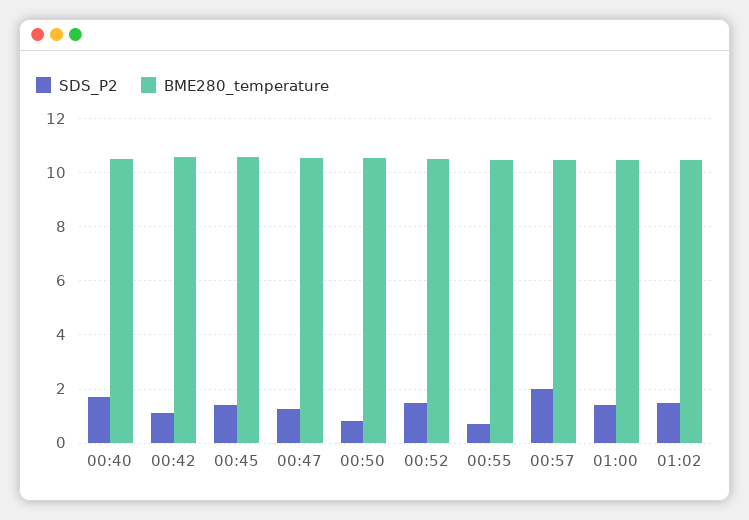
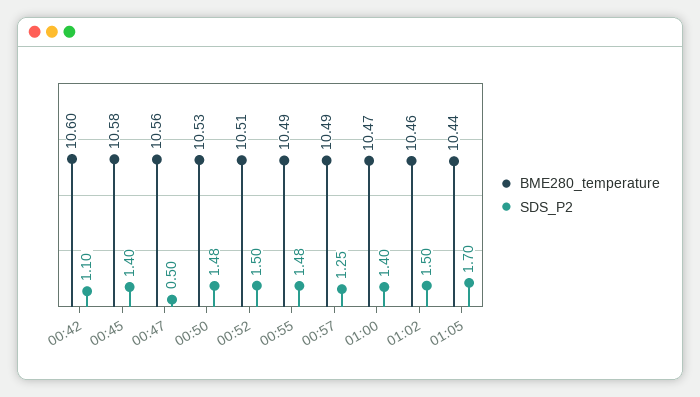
SDS_P2, 00:40: 1.75 -> none
BME280_temperature, 00:40: 10.5 -> none
SDS_P2, 00:47: 1.25 -> 0.5
SDS_P2, 00:50: 0.75 -> 1.48
SDS_P2, 00:55: 0.75 -> 1.48
SDS_P2, 00:57: 2 -> 1.25
BME280_temperature, 01:05: none -> 10.44
SDS_P2, 01:05: none -> 1.7

